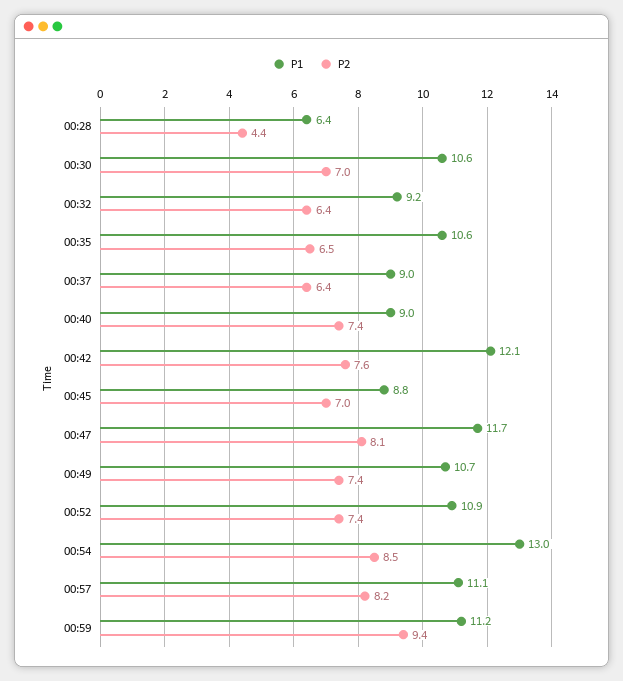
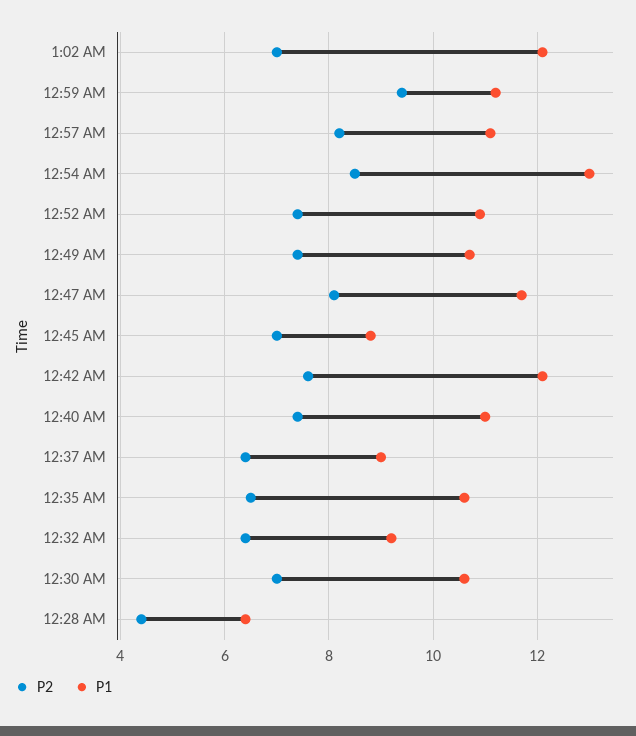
P1, 00:40: 9 -> 11
P2, 1:02 AM: none -> 7
P1, 1:02 AM: none -> 12

